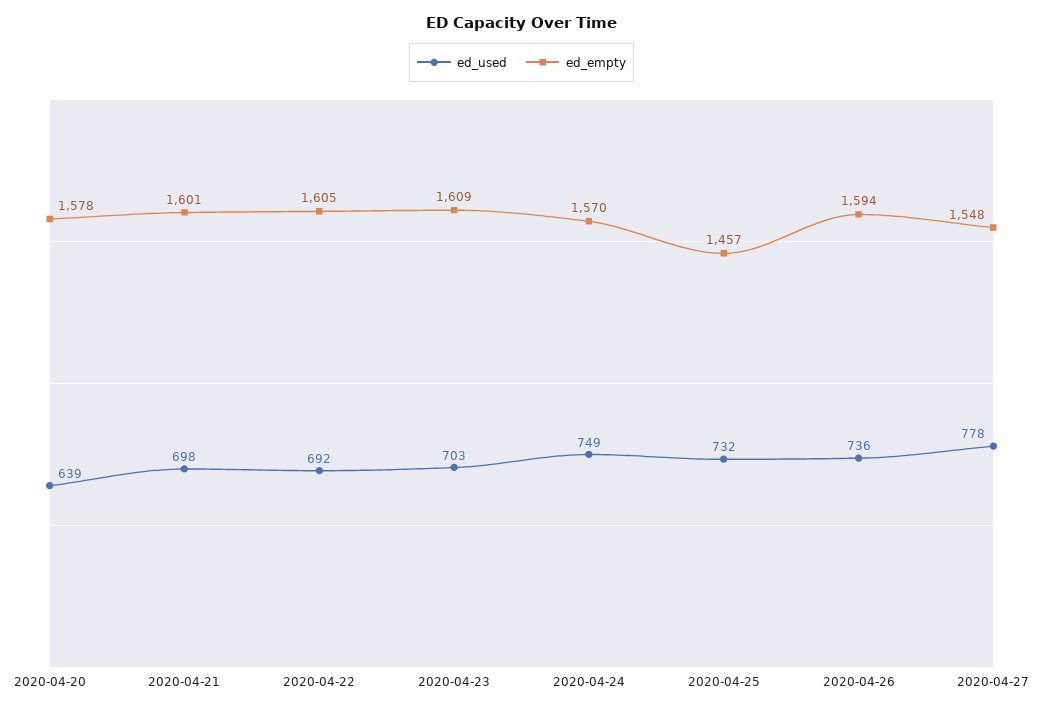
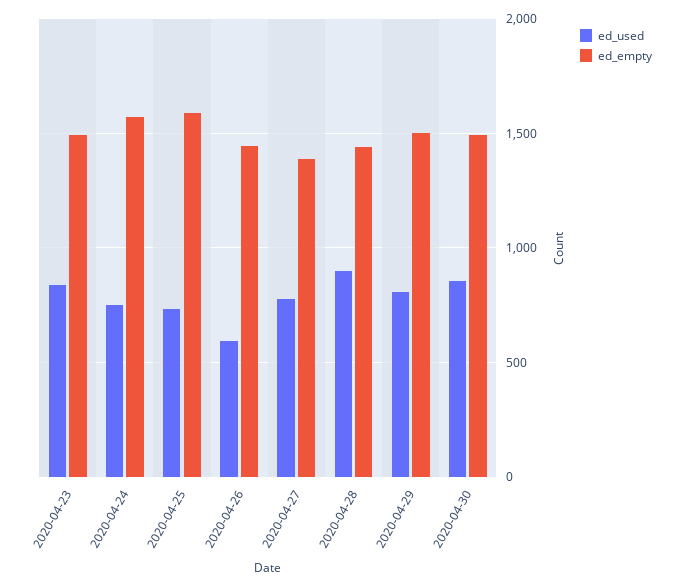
ed_used, 2020-04-20: 639 -> none
ed_empty, 2020-04-20: 1578 -> none
ed_used, 2020-04-21: 698 -> none
ed_empty, 2020-04-21: 1601 -> none
ed_used, 2020-04-22: 692 -> none
ed_empty, 2020-04-22: 1605 -> none
ed_used, 2020-04-23: 703 -> 850
ed_empty, 2020-04-23: 1609 -> 1500
ed_empty, 2020-04-25: 1457 -> 1600
ed_used, 2020-04-26: 736 -> 600
ed_empty, 2020-04-26: 1594 -> 1450
ed_empty, 2020-04-27: 1548 -> 1400
ed_used, 2020-04-28: none -> 900
ed_empty, 2020-04-28: none -> 1450
ed_used, 2020-04-29: none -> 800
ed_empty, 2020-04-29: none -> 1500
ed_used, 2020-04-30: none -> 850
ed_empty, 2020-04-30: none -> 1500

